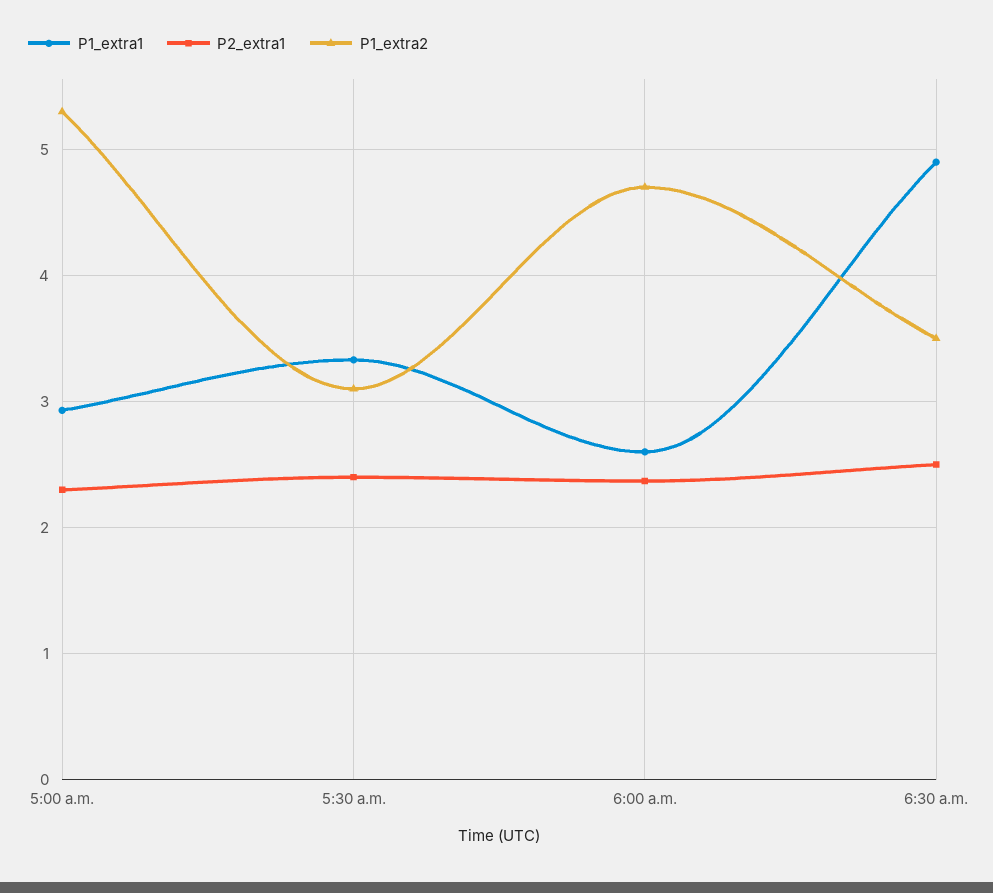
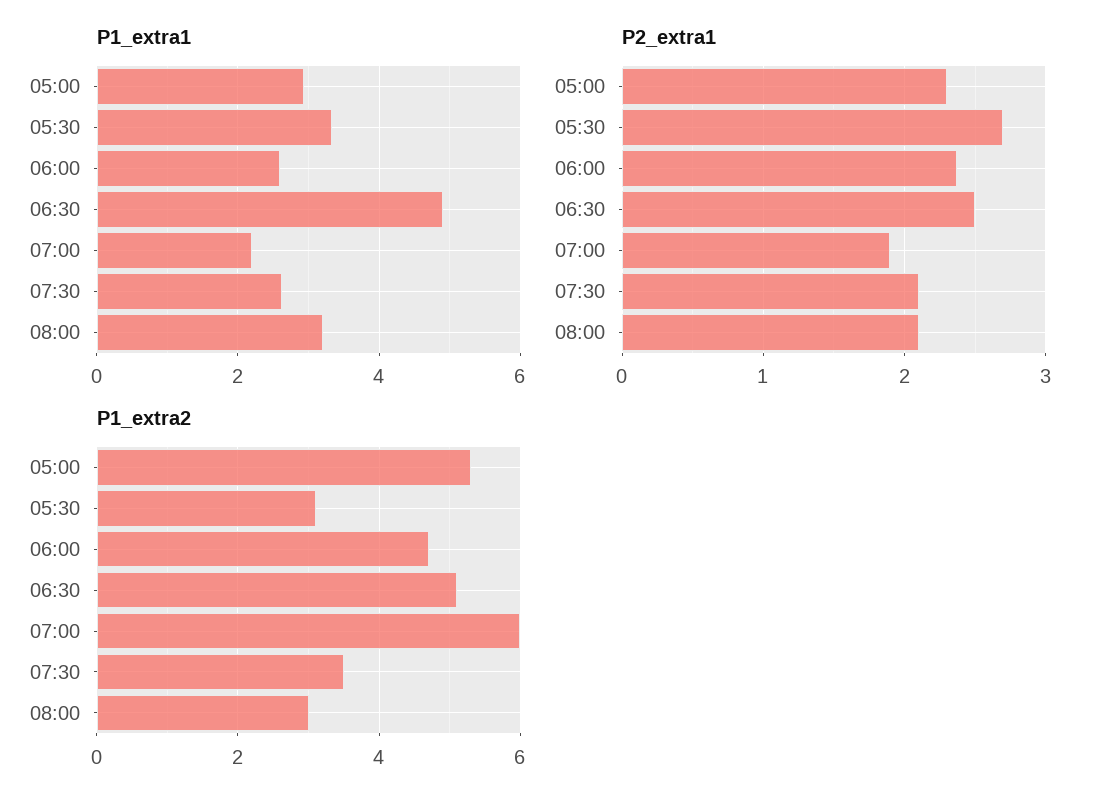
P2_extra1, 5:30 a.m.: 2.4 -> 2.7
P1_extra2, 6:30 a.m.: 3.5 -> 5
P1_extra1, 07:00: none -> 2.2
P1_extra1, 07:30: none -> 2.6
P1_extra1, 08:00: none -> 3.2
P2_extra1, 07:00: none -> 1.9
P2_extra1, 07:30: none -> 2.1
P2_extra1, 08:00: none -> 2.1
P1_extra2, 07:00: none -> 6
P1_extra2, 07:30: none -> 3.5
P1_extra2, 08:00: none -> 3

